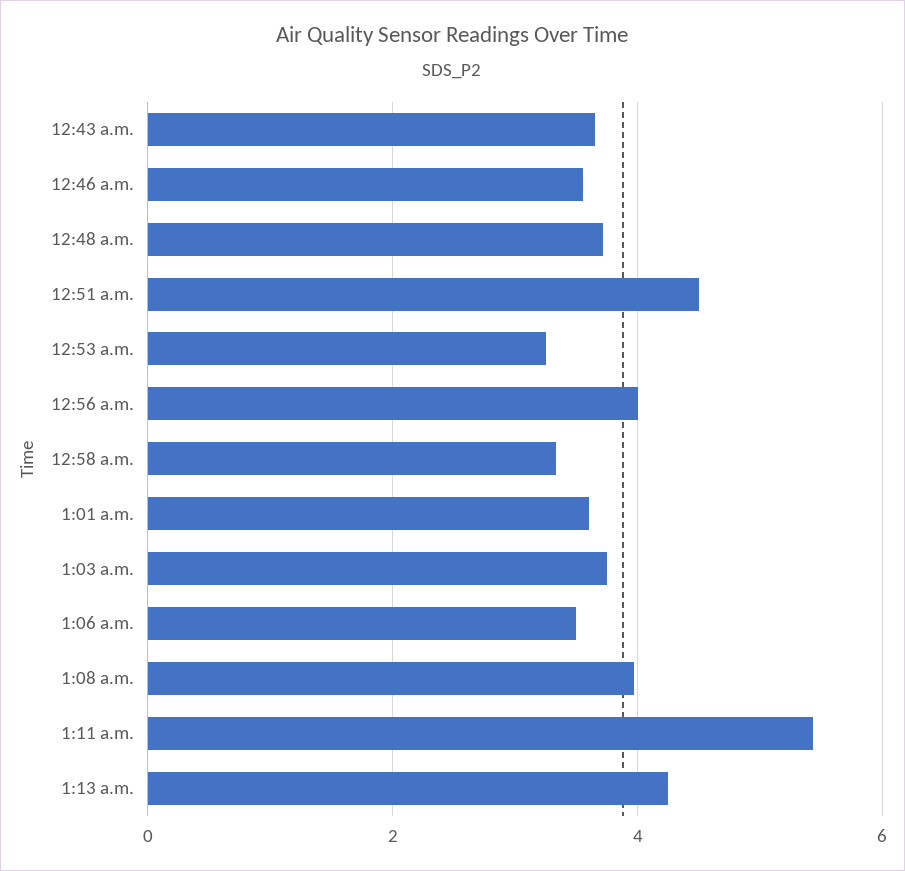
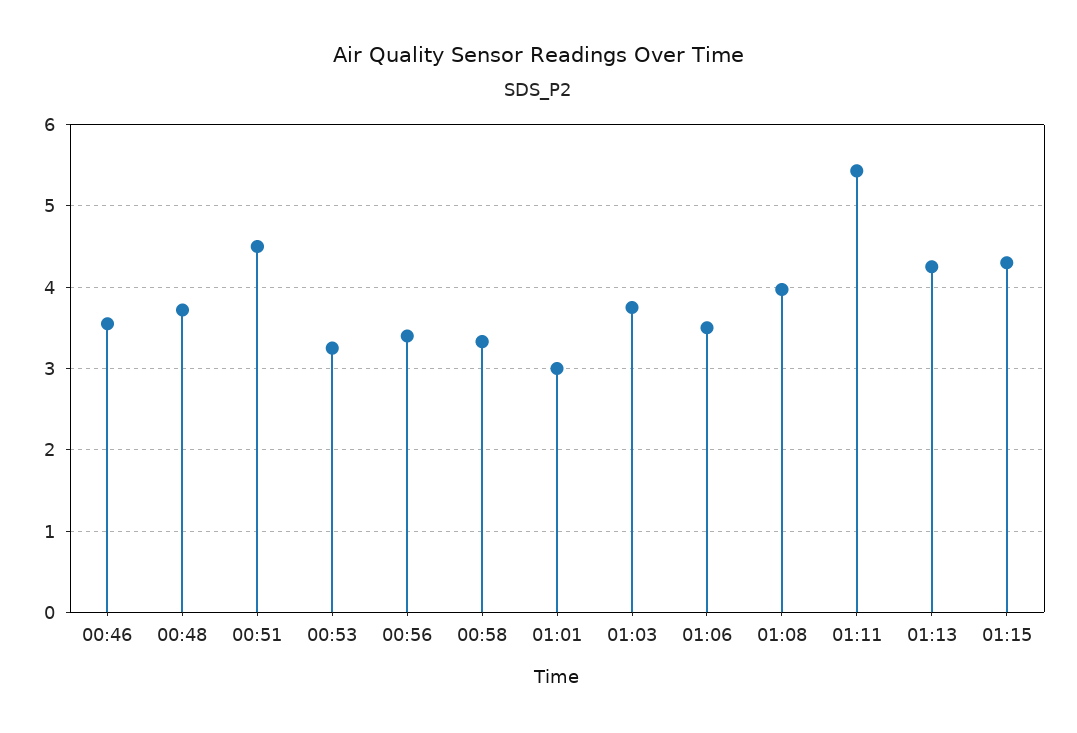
12:43 a.m.: 3.6 -> none
12:56 a.m.: 4 -> 3.4
1:01 a.m.: 3.6 -> 3
01:15: none -> 4.3

